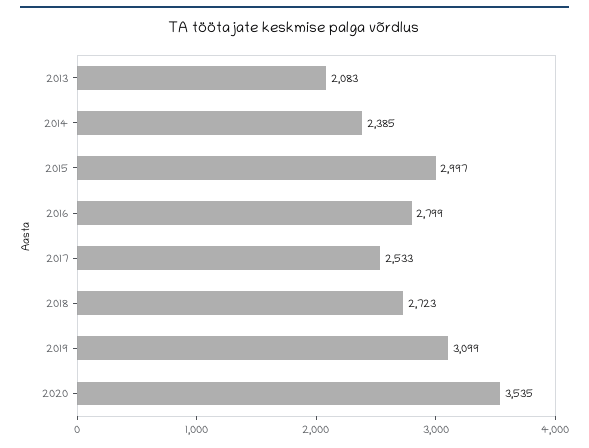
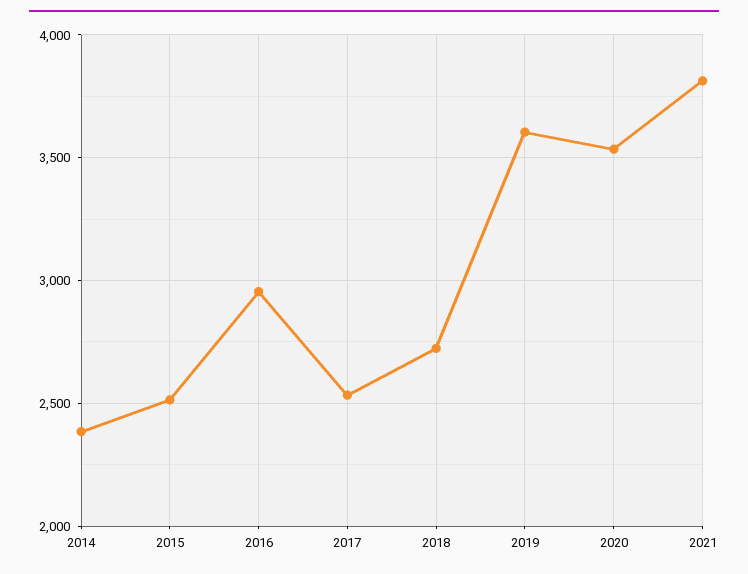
2013: 2083 -> none
2015: 2997 -> 2500
2016: 2799 -> 2950
2019: 3099 -> 3600
2021: none -> 3800

